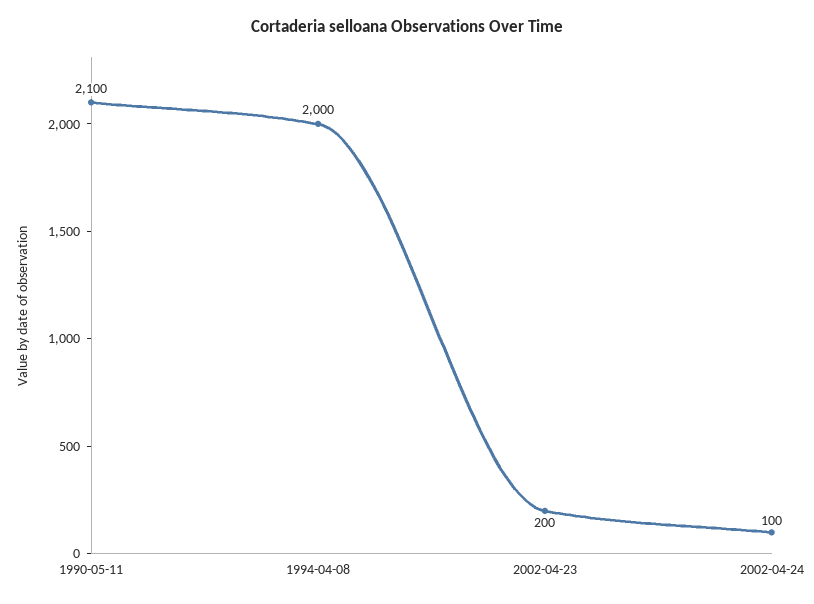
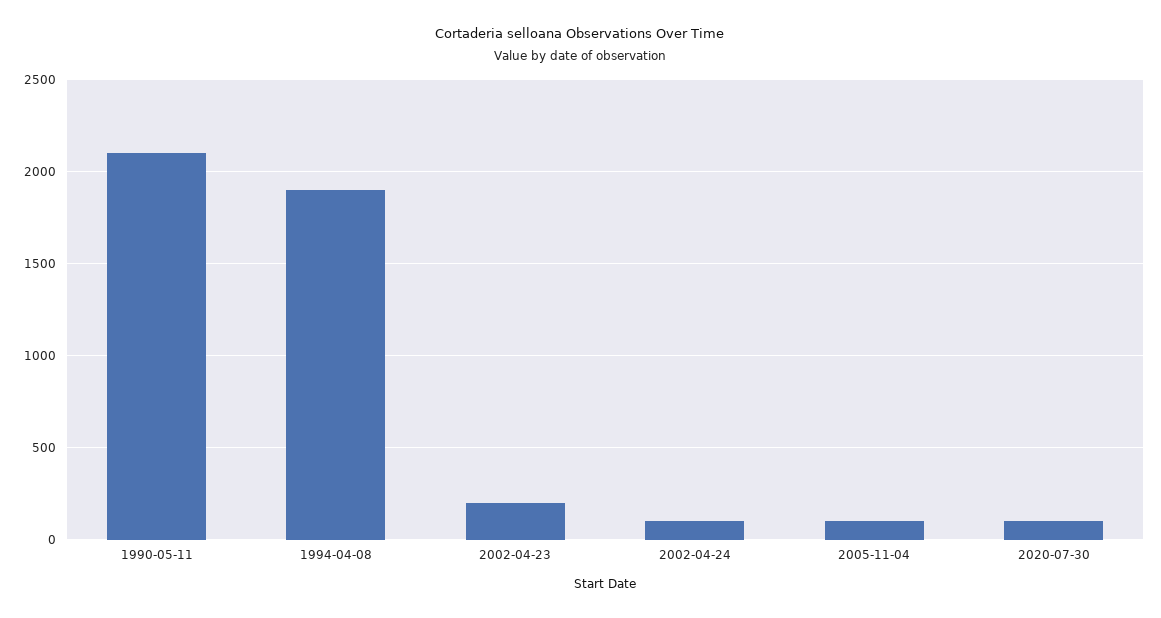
1994-04-08: 2000 -> 1900
2005-11-04: none -> 100
2020-07-30: none -> 100

